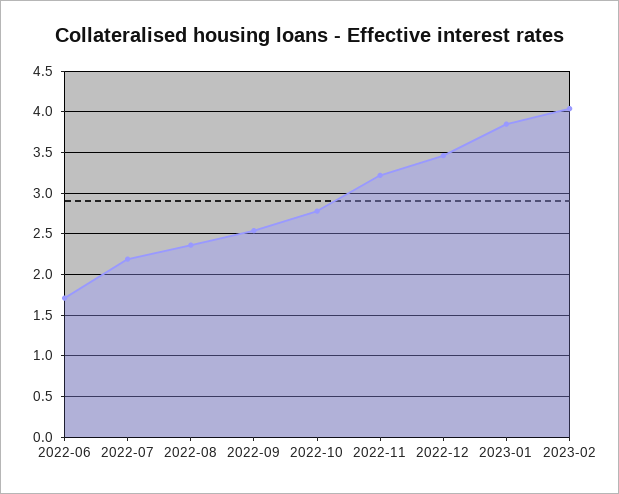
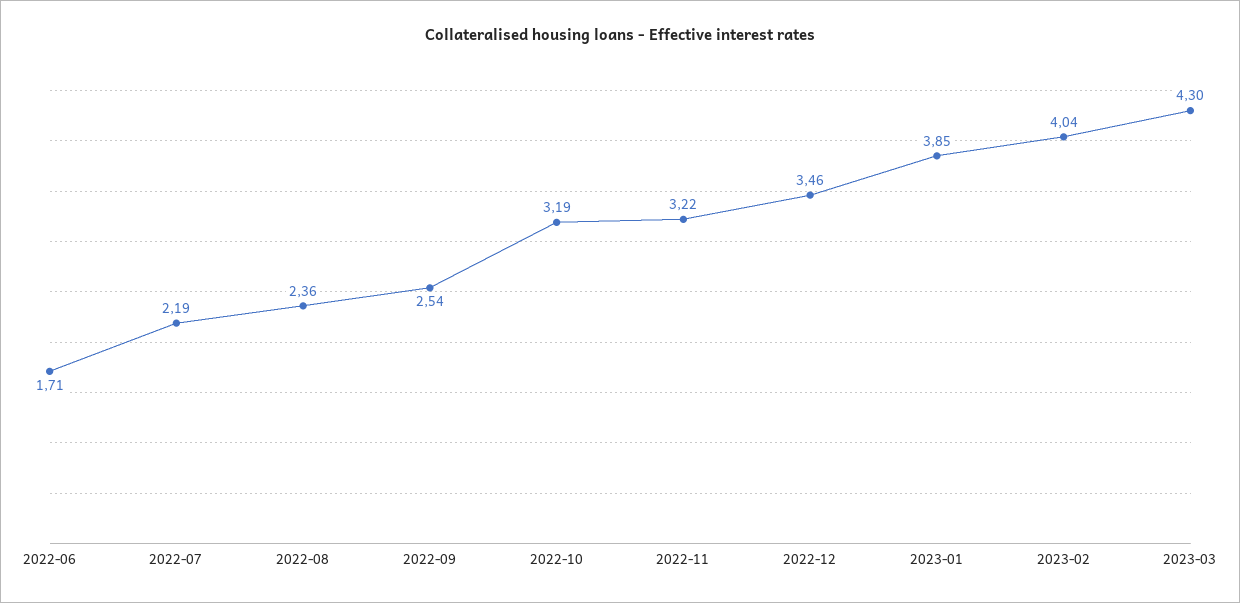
2022-10: 2.8 -> 3.19
2023-03: none -> 4.3

